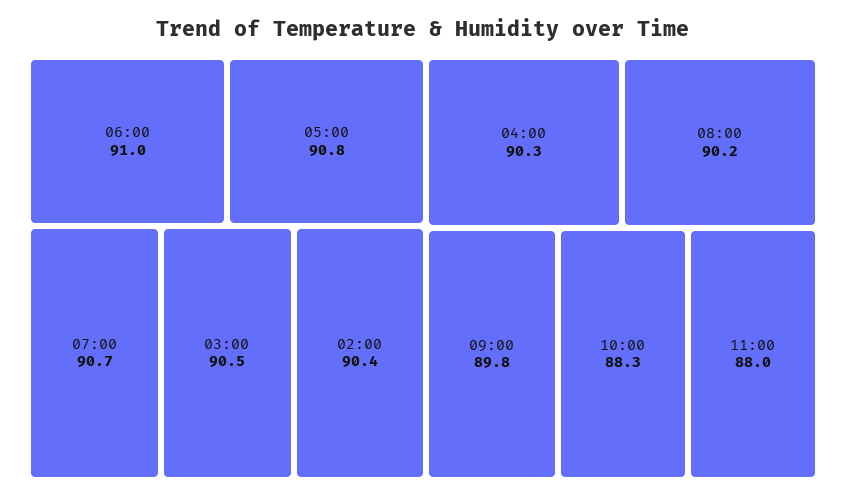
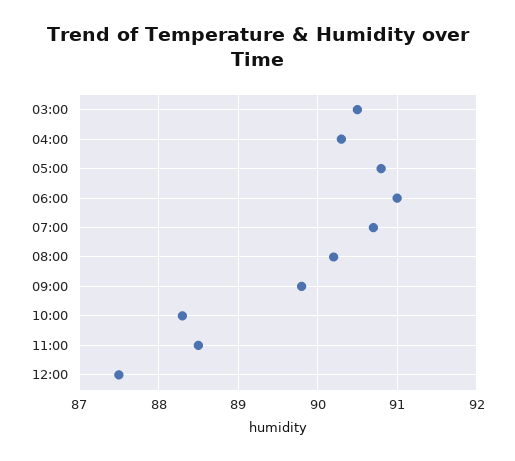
02:00: 90.4 -> none
11:00: 88 -> 88.5
12:00: none -> 87.5

